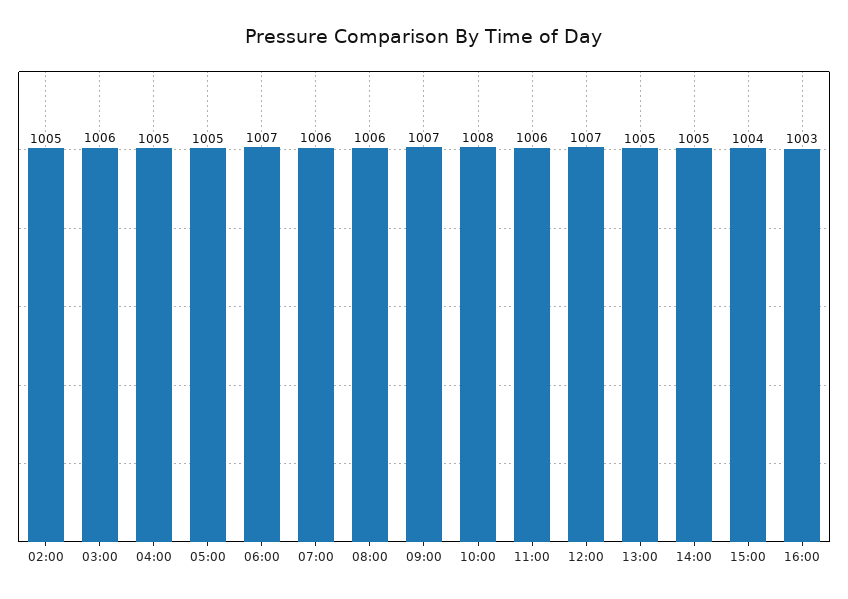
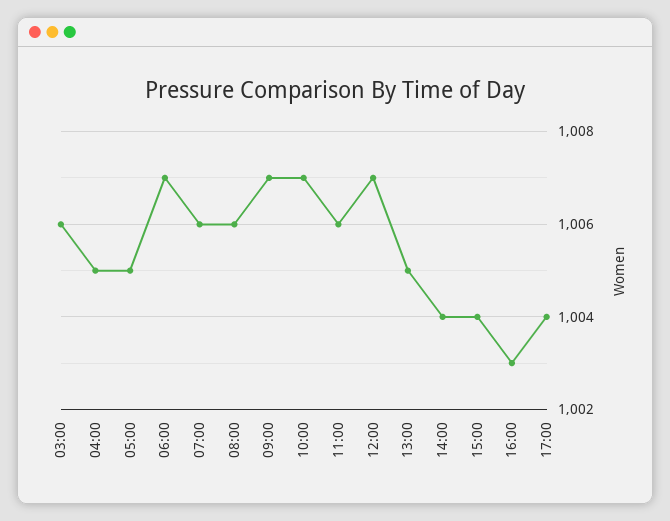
02:00: 1005 -> none
10:00: 1008 -> 1007
14:00: 1005 -> 1004
17:00: none -> 1004

